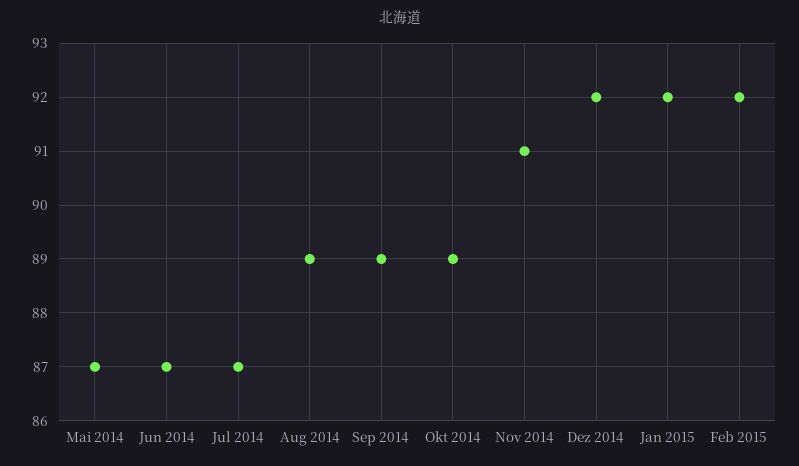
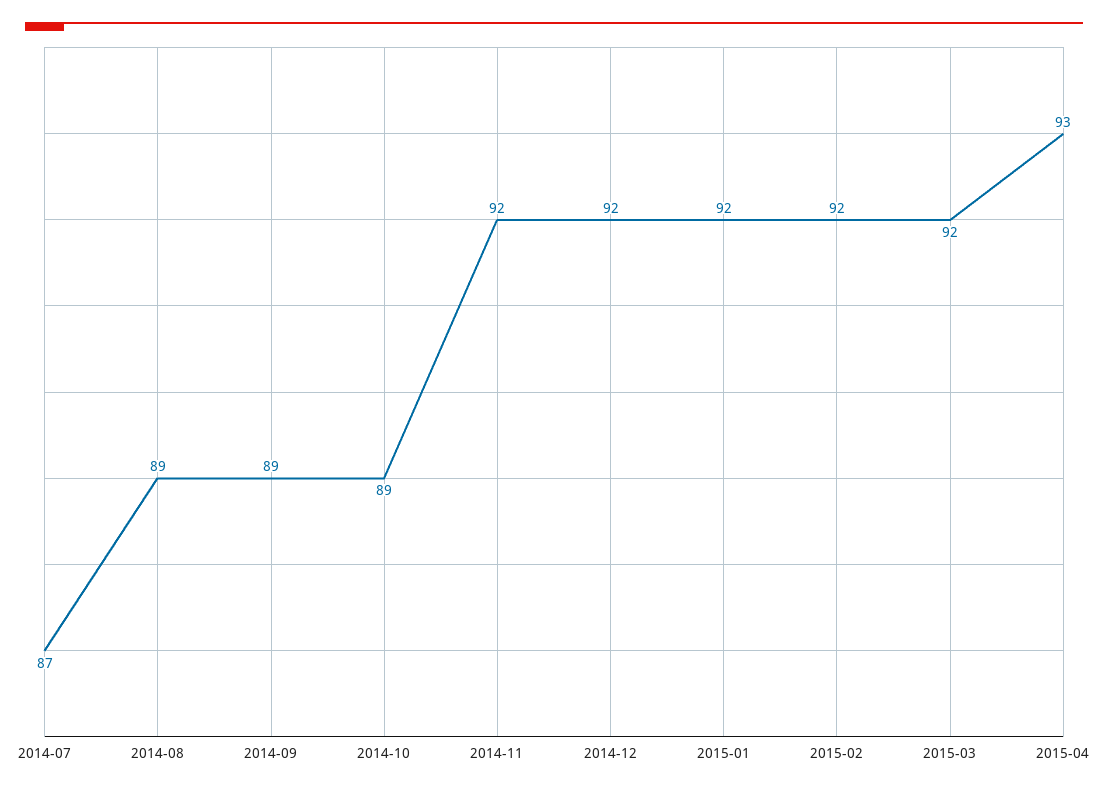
Mai 2014: 87 -> none
Jun 2014: 87 -> none
Nov 2014: 91 -> 92
2015-03: none -> 92
2015-04: none -> 93

